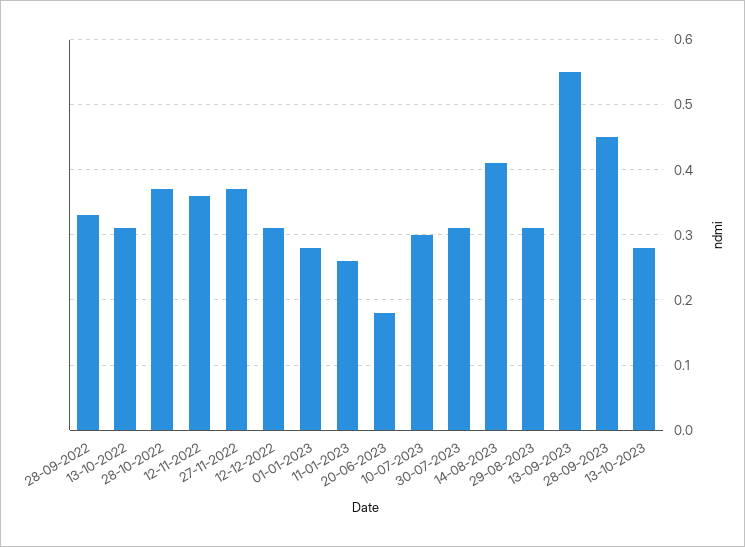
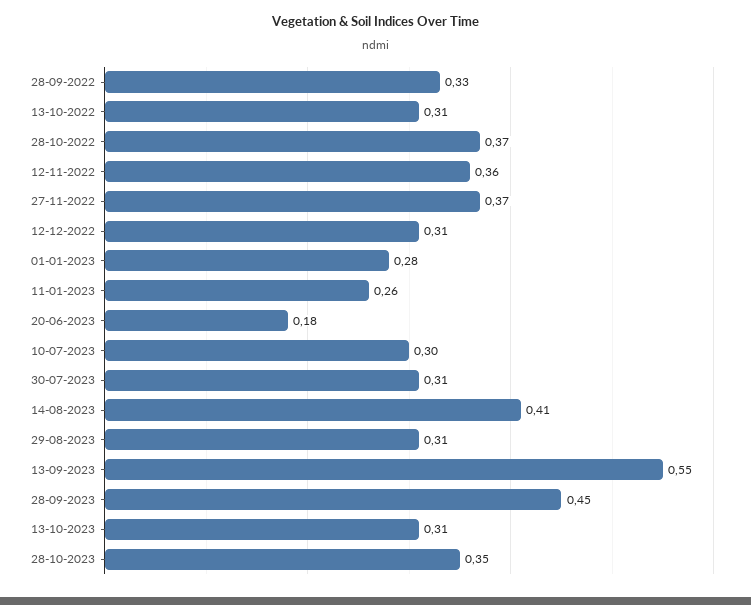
13-10-2023: 0.28 -> 0.31
28-10-2023: none -> 0.35

